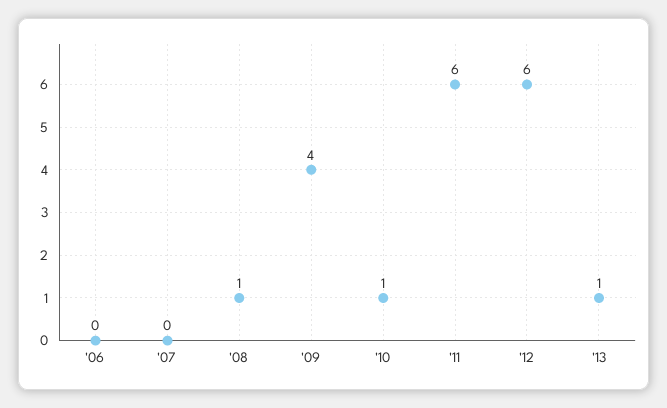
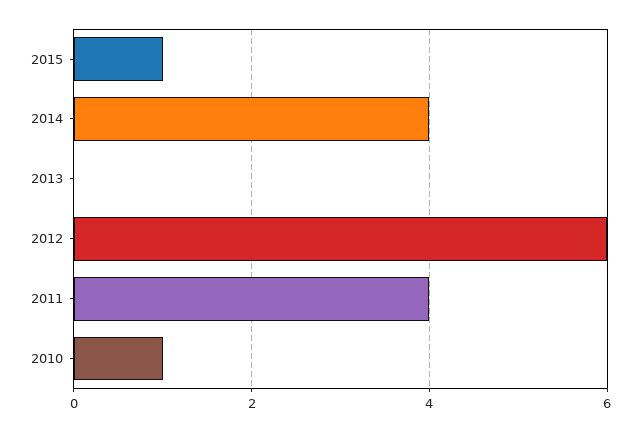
'06: 0 -> none
'07: 0 -> none
'08: 1 -> none
'09: 4 -> none
'11: 6 -> 4
'13: 1 -> 0
2015: none -> 1
2014: none -> 4

